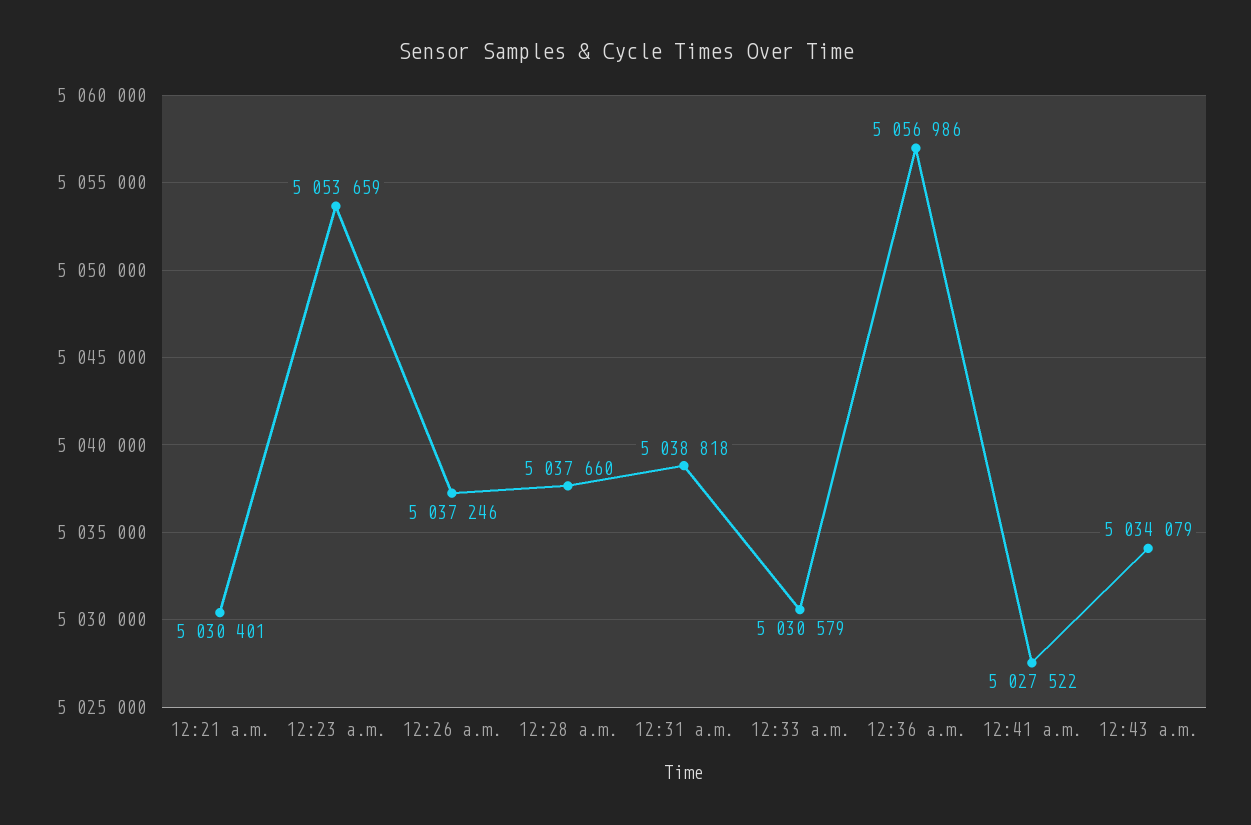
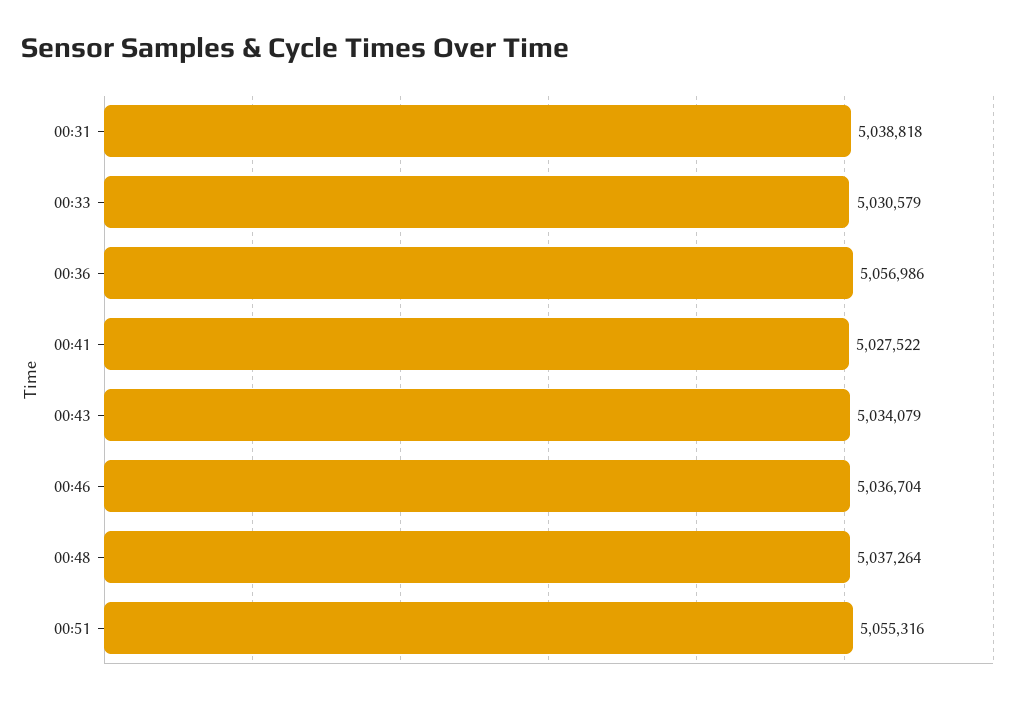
12:21 a.m.: 5030401 -> none
12:23 a.m.: 5053659 -> none
12:26 a.m.: 5037246 -> none
12:28 a.m.: 5037660 -> none
00:46: none -> 5036704
00:48: none -> 5037264
00:51: none -> 5055316

